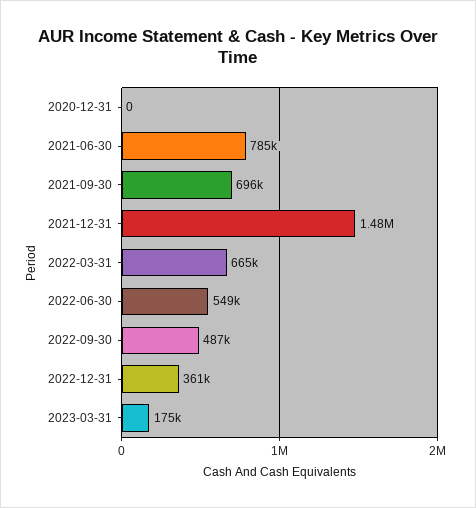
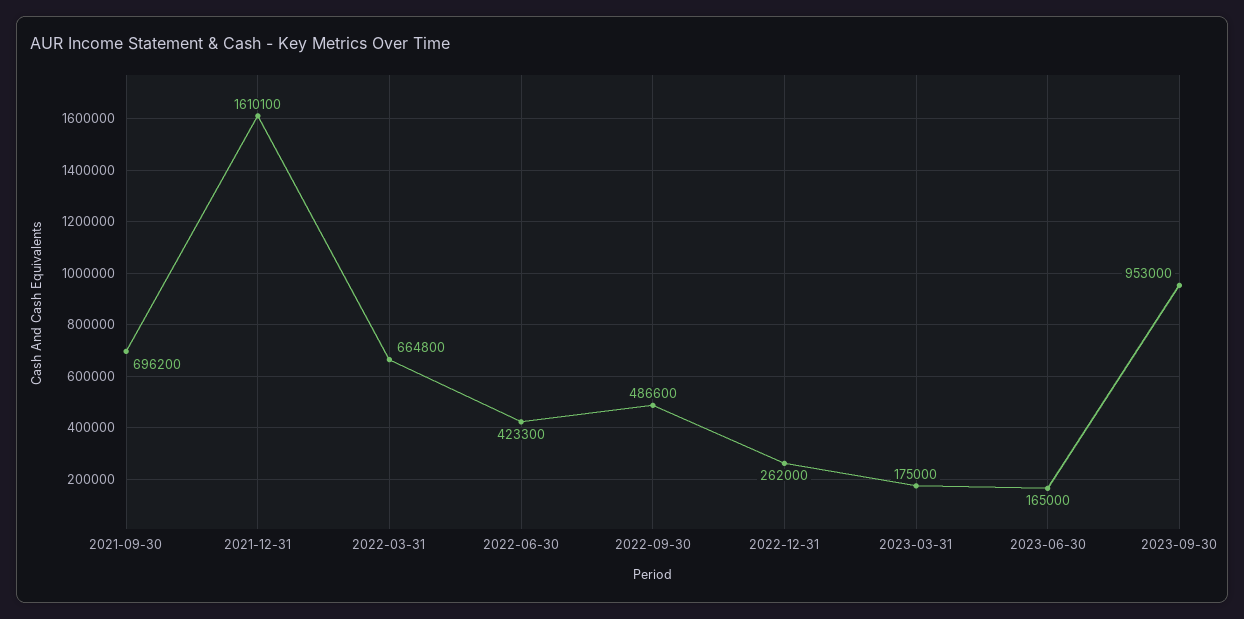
2020-12-31: 0 -> none
2021-06-30: 785000 -> none
2021-12-31: 1480000 -> 1610100
2022-06-30: 549000 -> 423300
2022-12-31: 361000 -> 262000
2023-06-30: none -> 165000
2023-09-30: none -> 953000

